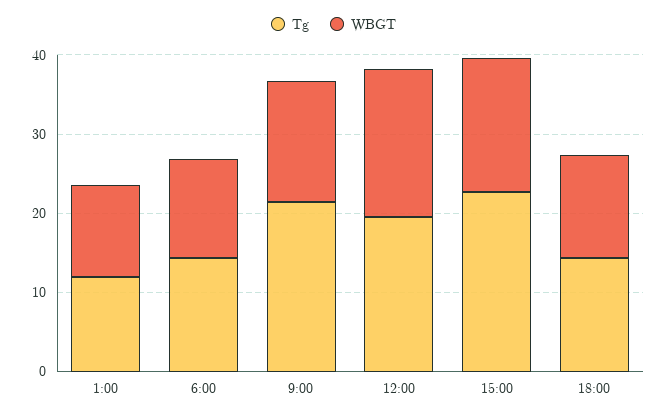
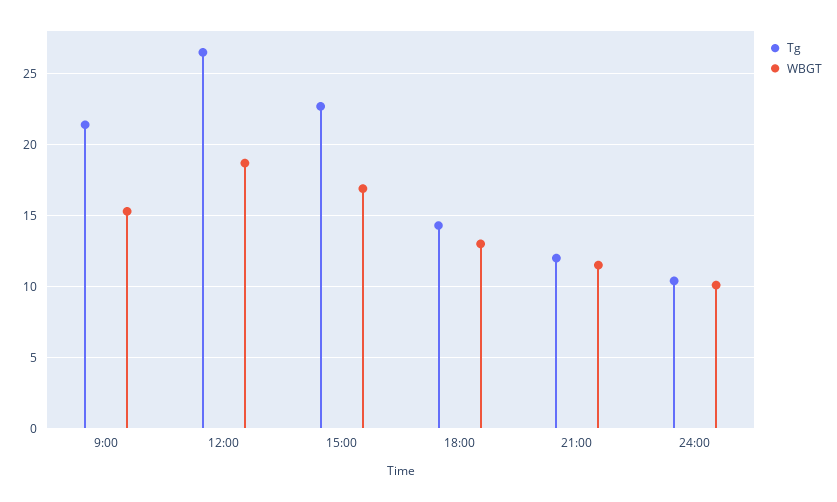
Tg, 1:00: 12 -> none
WBGT, 1:00: 12 -> none
Tg, 6:00: 14 -> none
WBGT, 6:00: 12 -> none
Tg, 12:00: 20 -> 26.5
Tg, 21:00: none -> 12
WBGT, 21:00: none -> 11.5
Tg, 24:00: none -> 10.5
WBGT, 24:00: none -> 10

